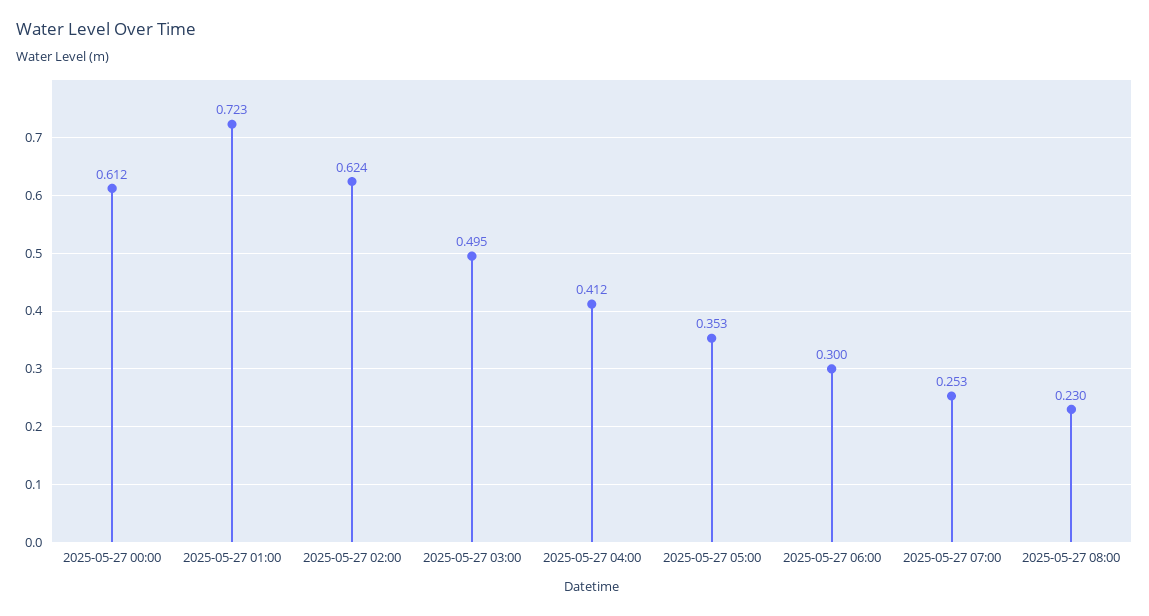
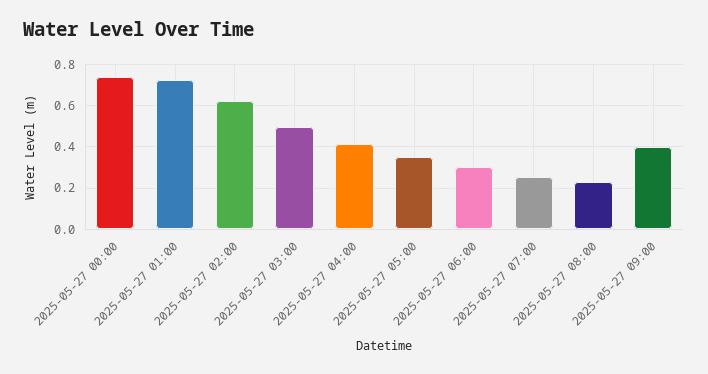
2025-05-27 00:00: 0.612 -> 0.75
2025-05-27 09:00: none -> 0.4

